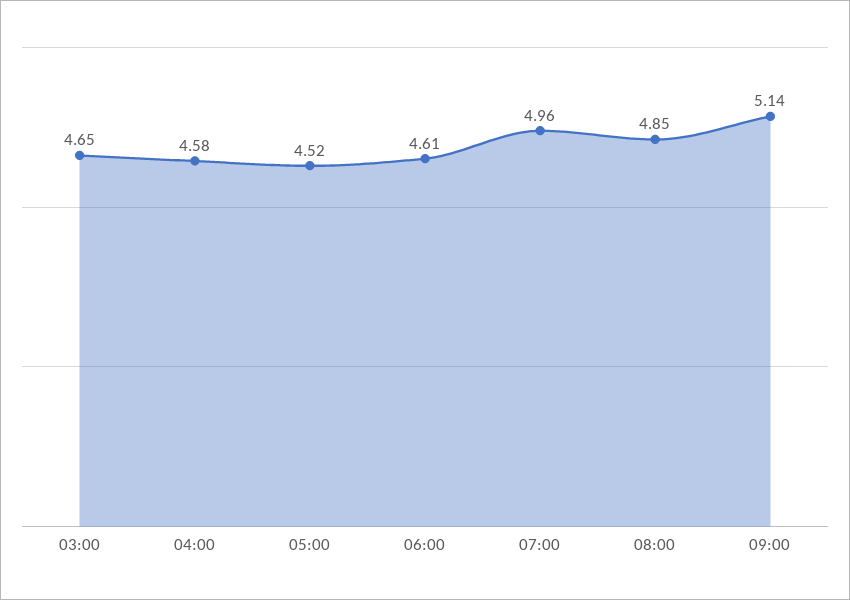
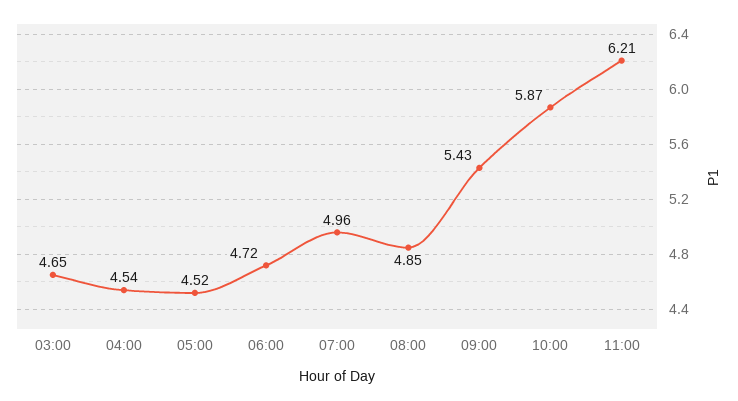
04:00: 4.58 -> 4.54
06:00: 4.61 -> 4.72
09:00: 5.14 -> 5.43
10:00: none -> 5.87
11:00: none -> 6.21

